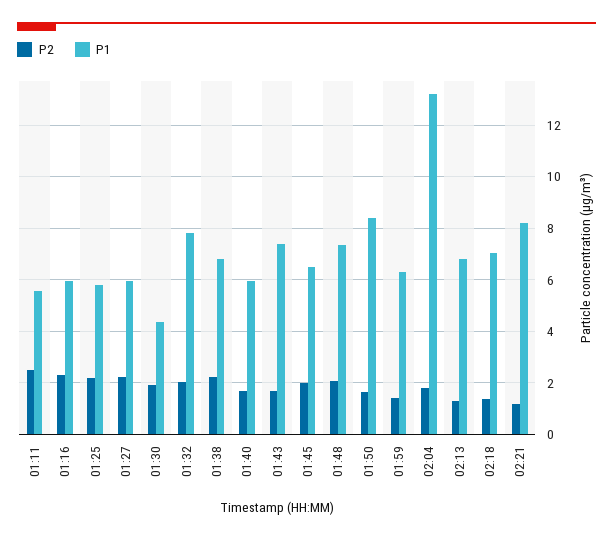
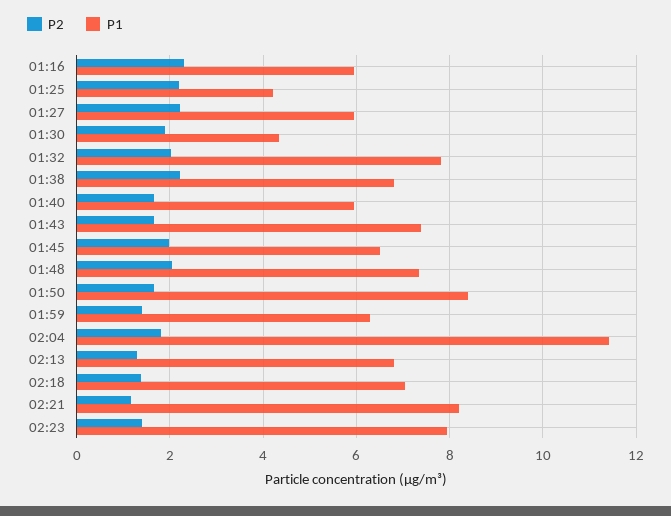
P2, 01:11: 2.5 -> none
P1, 01:11: 5.5 -> none
P1, 01:25: 5.75 -> 4.2
P1, 02:04: 13.25 -> 11.4
P2, 02:23: none -> 1.4
P1, 02:23: none -> 8

